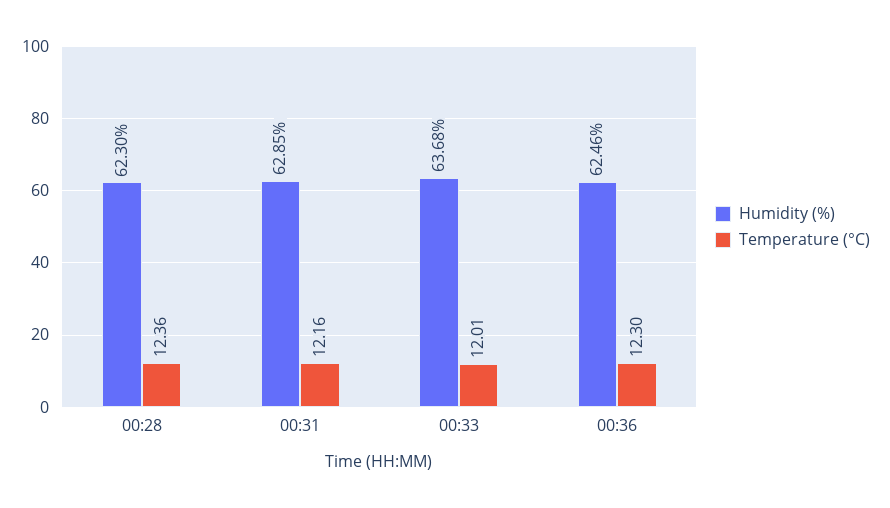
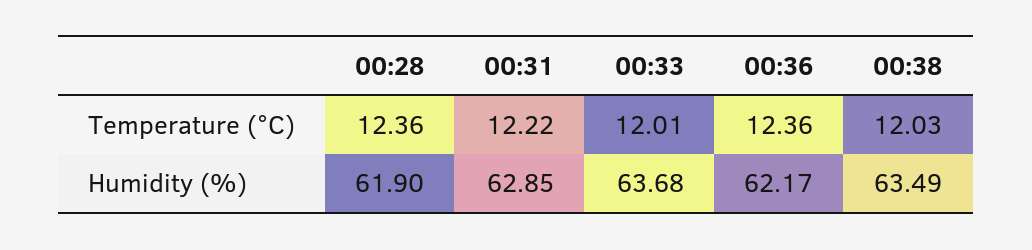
Humidity (%), 00:28: 62.3 -> 61.9
Temperature (°C), 00:31: 12.16 -> 12.22
Humidity (%), 00:36: 62.46 -> 62.17
Temperature (°C), 00:36: 12.3 -> 12.36
Temperature (°C), 00:38: none -> 12.03
Humidity (%), 00:38: none -> 63.49

